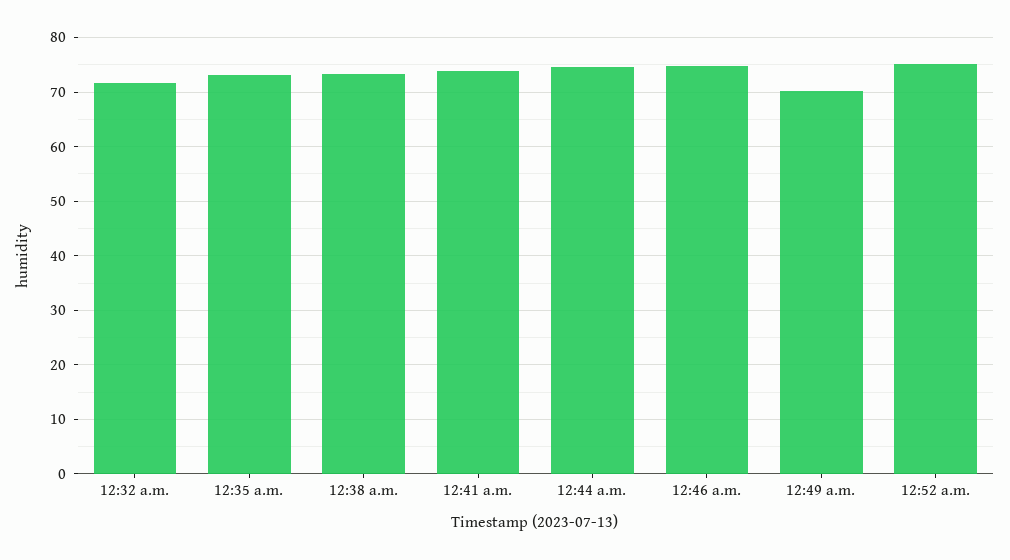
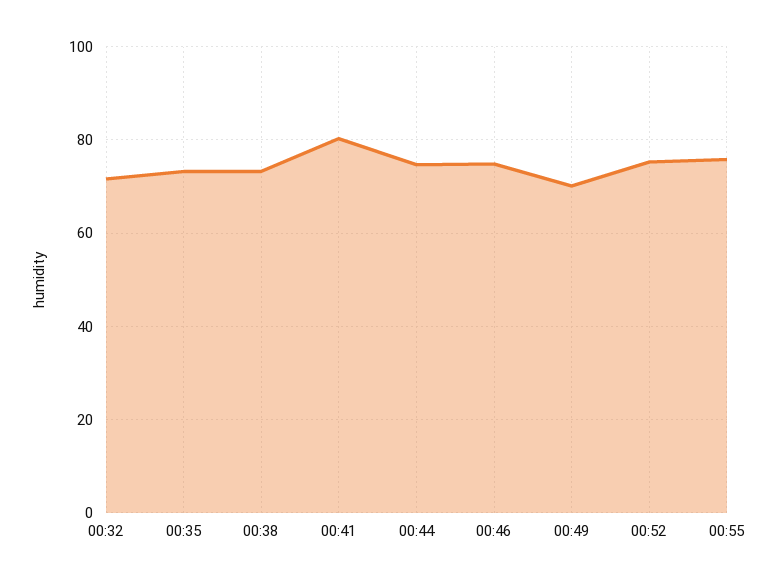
12:41 a.m.: 74 -> 80
00:55: none -> 76

